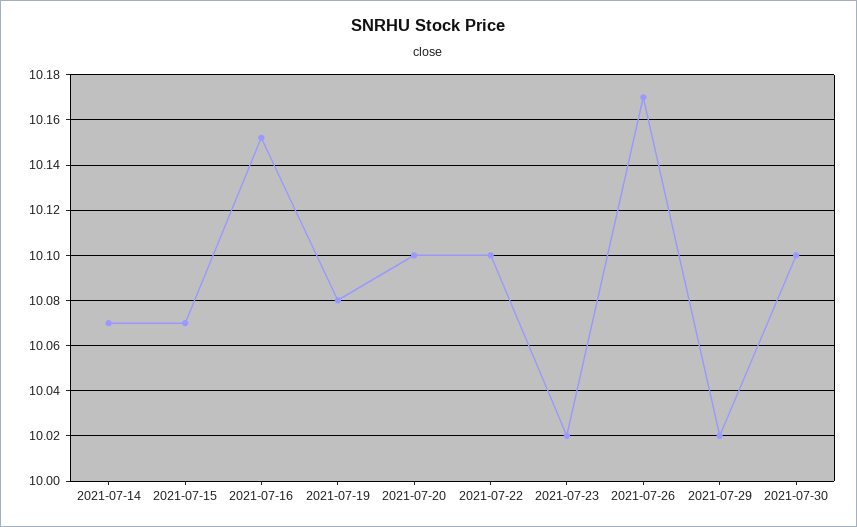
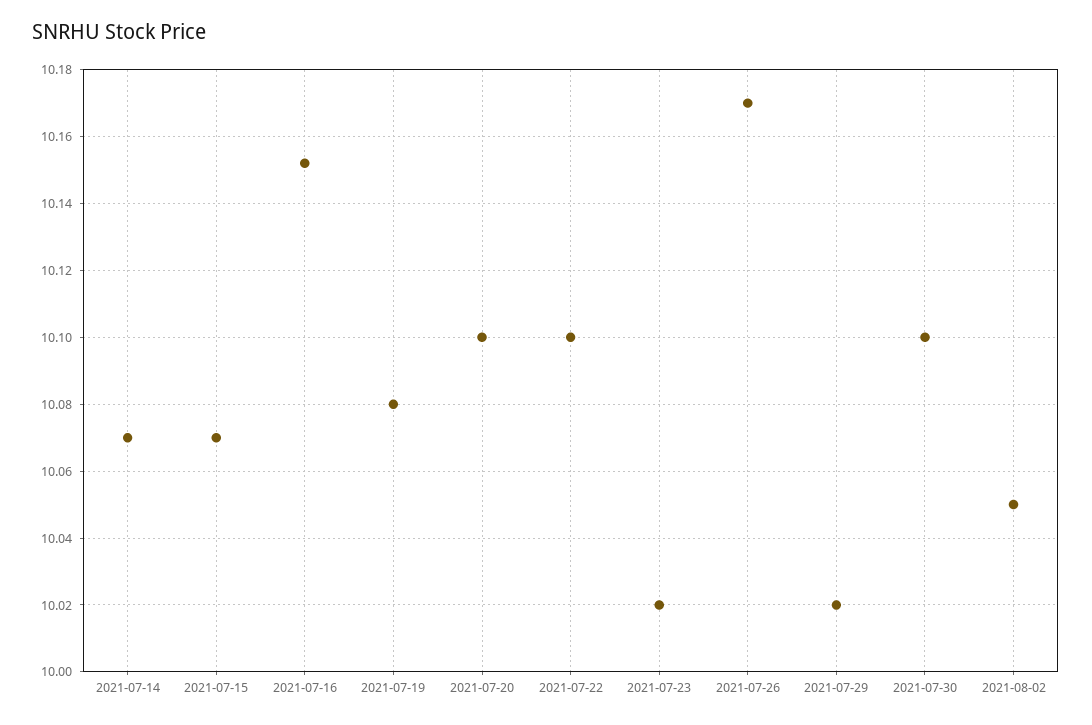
2021-08-02: none -> 10.05

